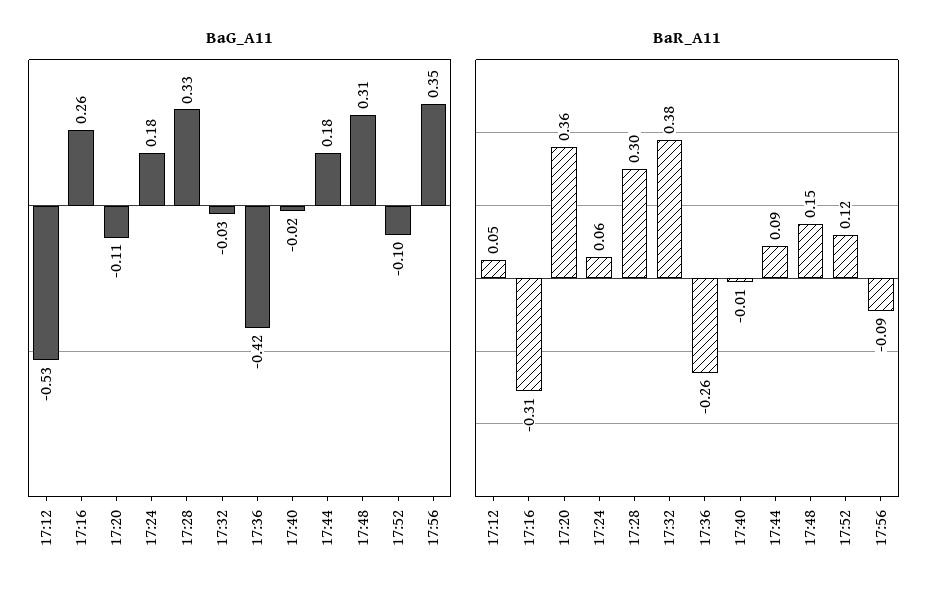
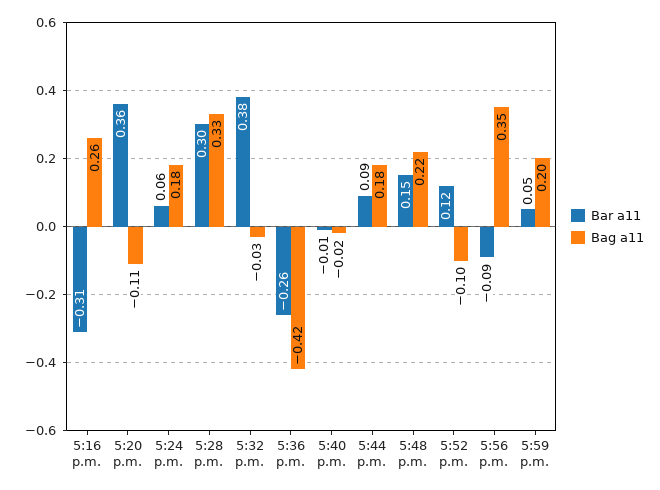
BaG_A11, 17:12: -0.53 -> none
BaG_A11, 17:48: 0.31 -> 0.22
BaR_A11, 17:12: 0.05 -> none
BaR_A11, 5:59 p.m.: none -> 0.05
BaG_A11, 5:59 p.m.: none -> 0.2

